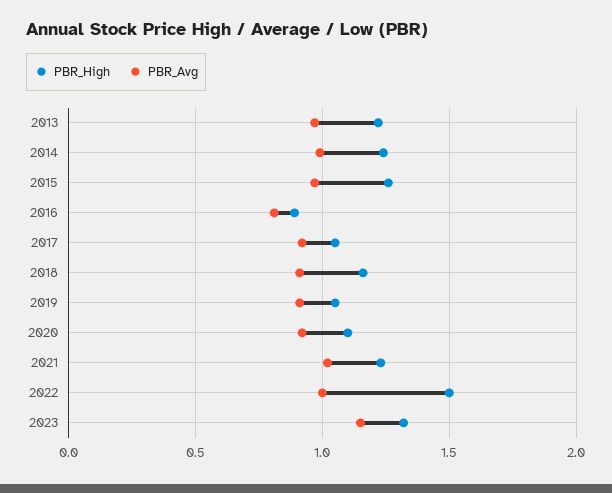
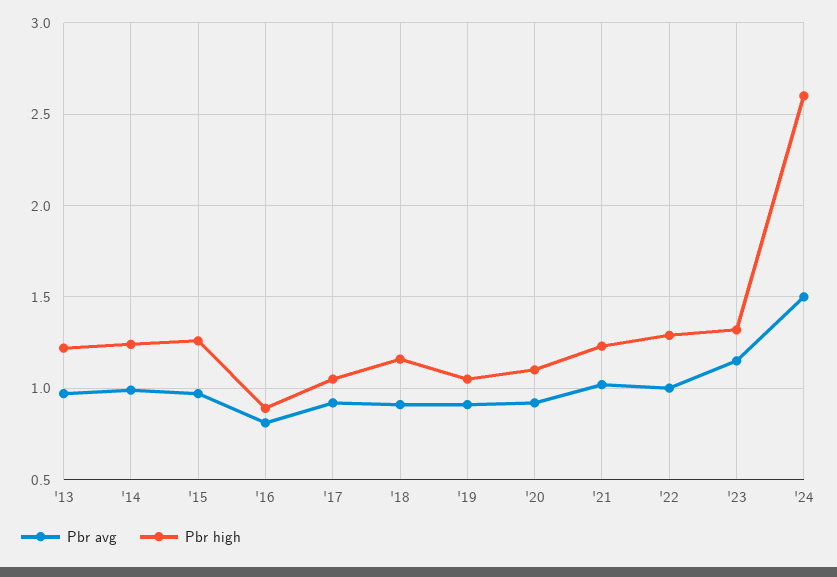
PBR_High, 2022: 1.5 -> 1.3
PBR_Avg, '24: none -> 1.5
PBR_High, '24: none -> 2.6

